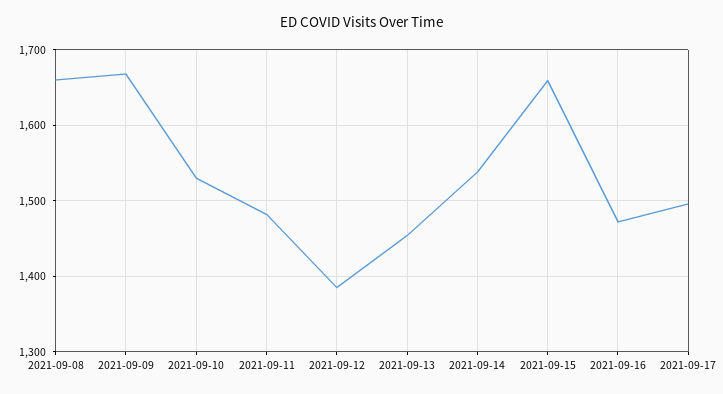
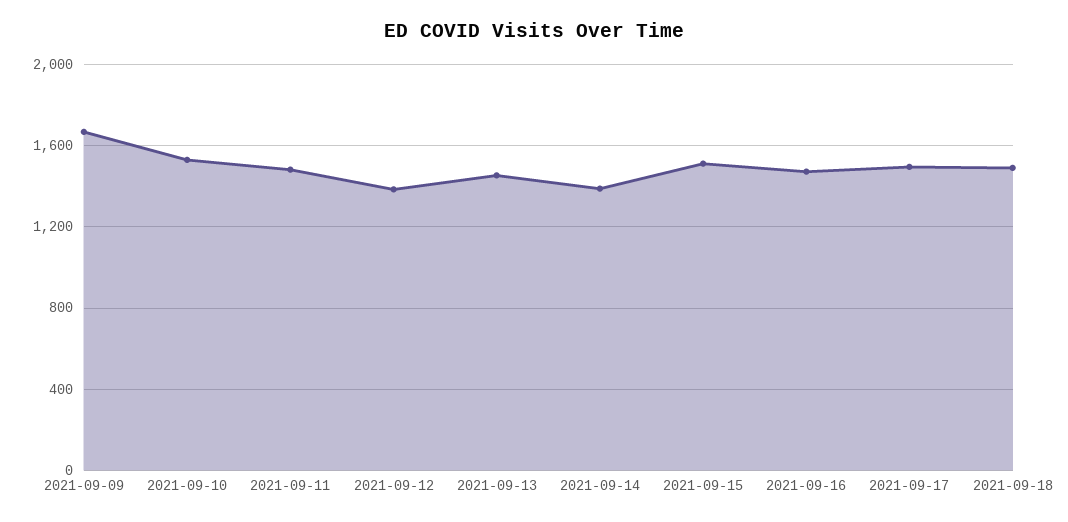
2021-09-08: 1660 -> none
2021-09-14: 1540 -> 1400
2021-09-15: 1660 -> 1500
2021-09-18: none -> 1500

